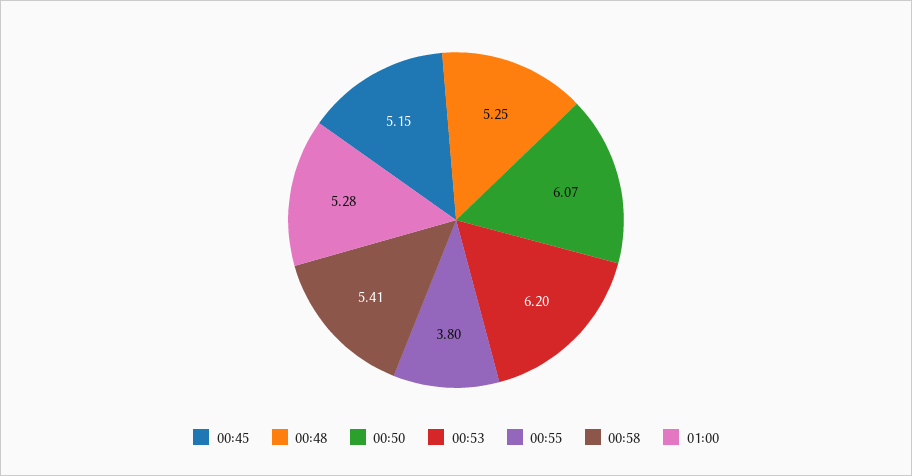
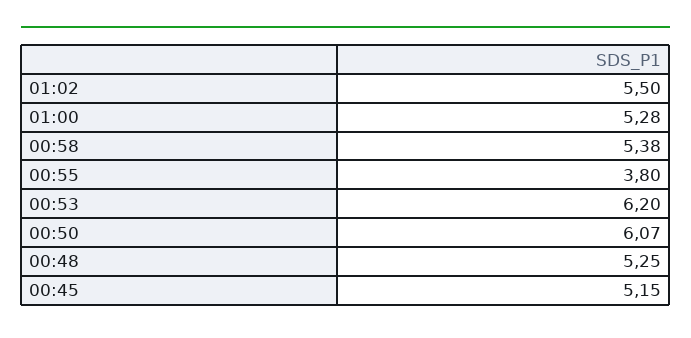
00:58: 5.41 -> 5.38
01:02: none -> 5.5

